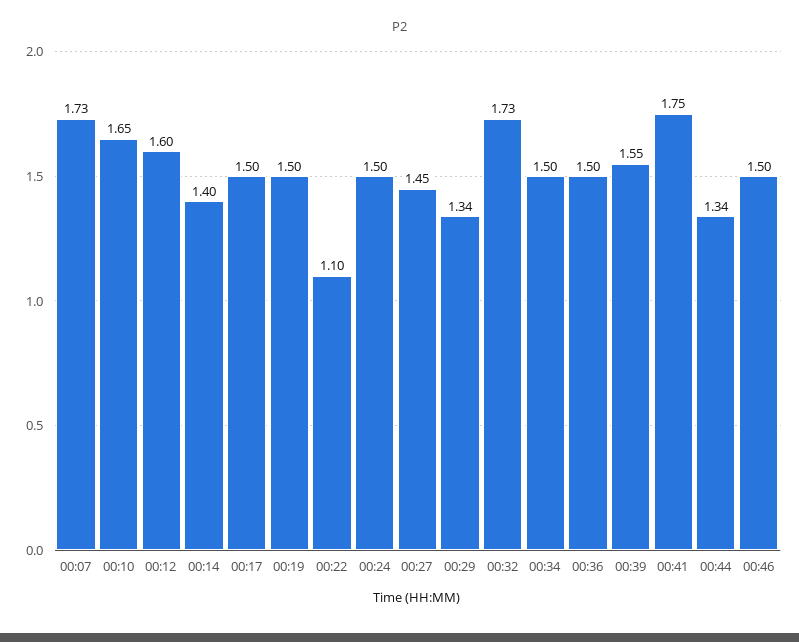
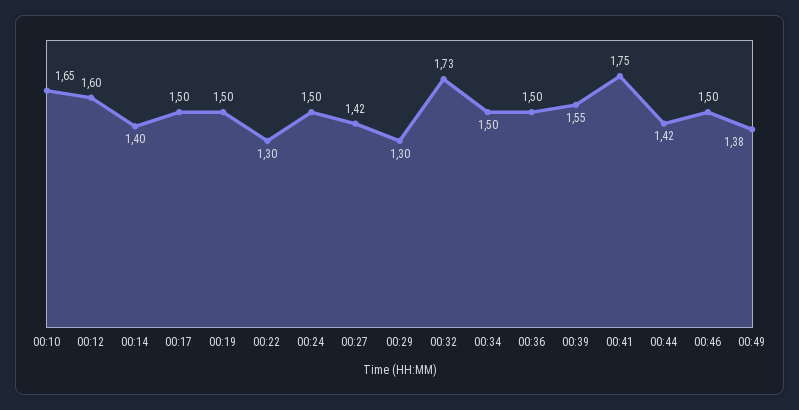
00:07: 1.73 -> none
00:22: 1.1 -> 1.3
00:27: 1.45 -> 1.42
00:29: 1.34 -> 1.3
00:44: 1.34 -> 1.42
00:49: none -> 1.38

